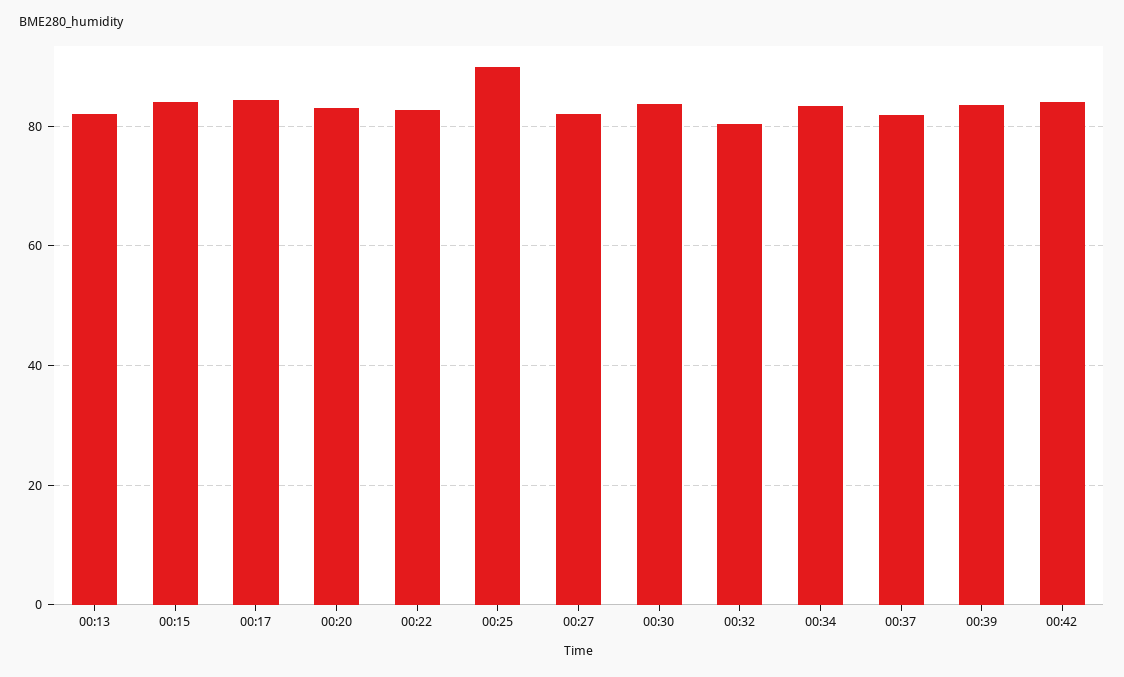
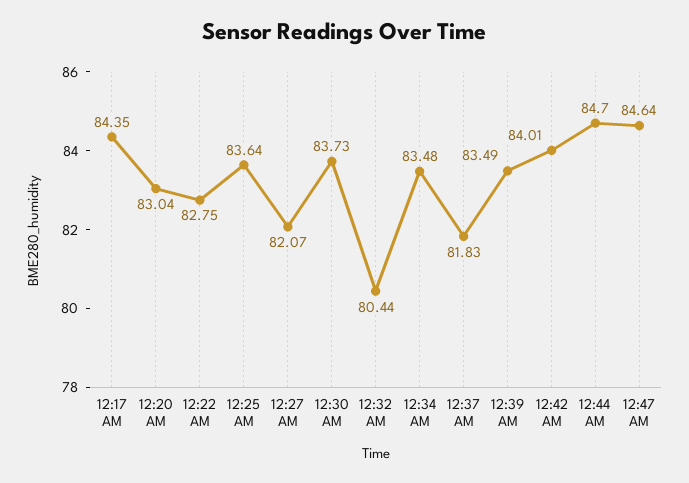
00:13: 82 -> none
00:15: 84 -> none
00:25: 90 -> 83.64
12:44 AM: none -> 84.7
12:47 AM: none -> 84.64

